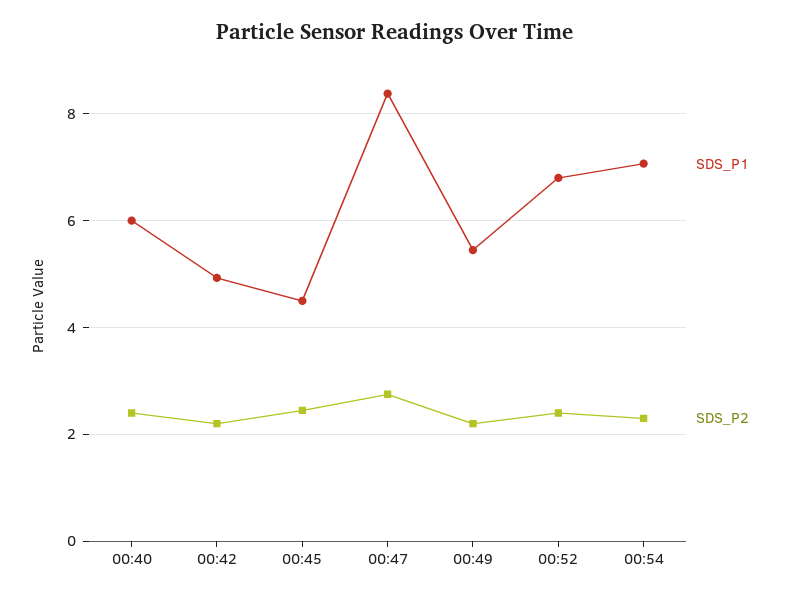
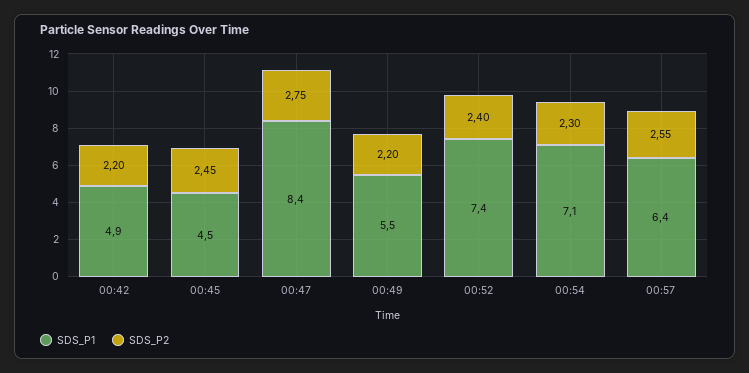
SDS_P1, 00:40: 6 -> none
SDS_P2, 00:40: 2.4 -> none
SDS_P1, 00:52: 6.8 -> 7.4
SDS_P1, 00:57: none -> 6.4
SDS_P2, 00:57: none -> 2.55

